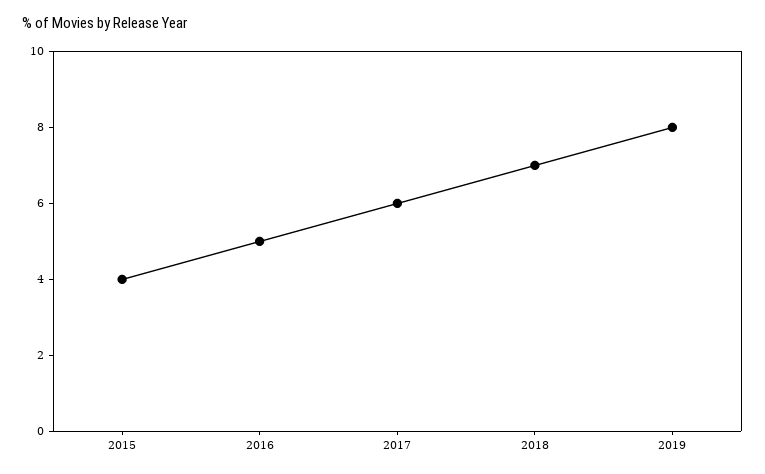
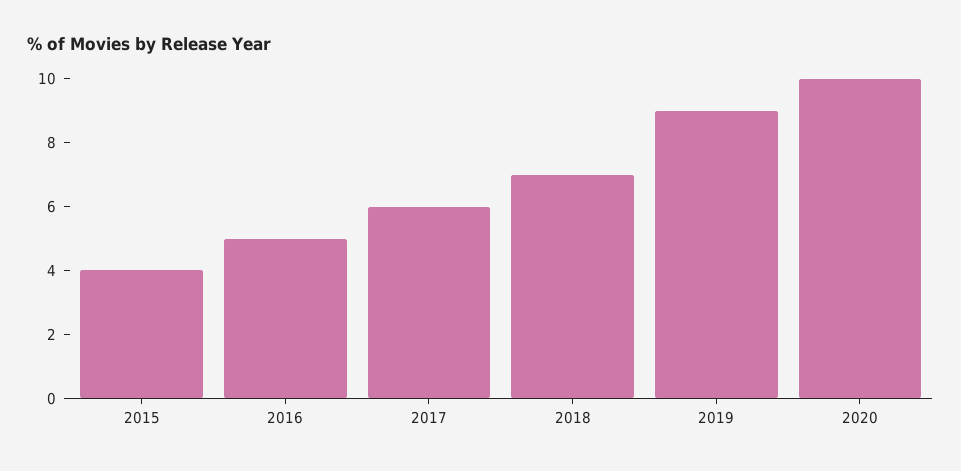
2019: 8 -> 9
2020: none -> 10

